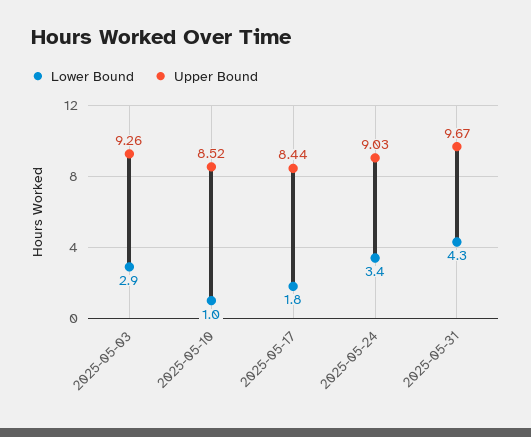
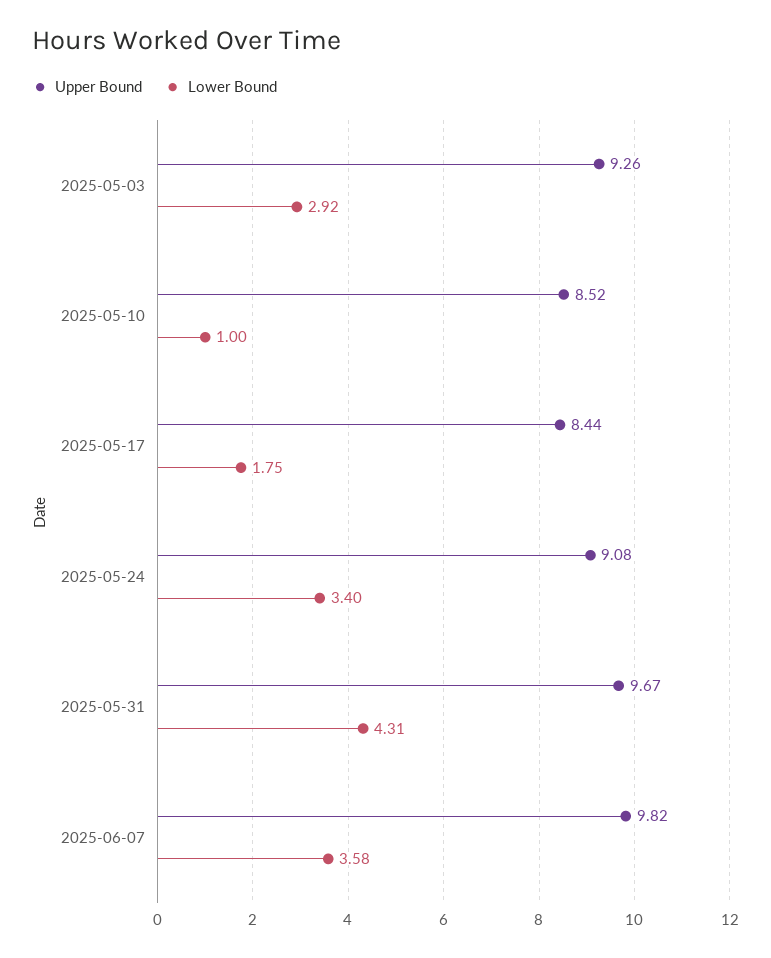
Upper Bound, 2025-05-24: 9.03 -> 9.08
Upper Bound, 2025-06-07: none -> 9.82
Lower Bound, 2025-06-07: none -> 3.58

